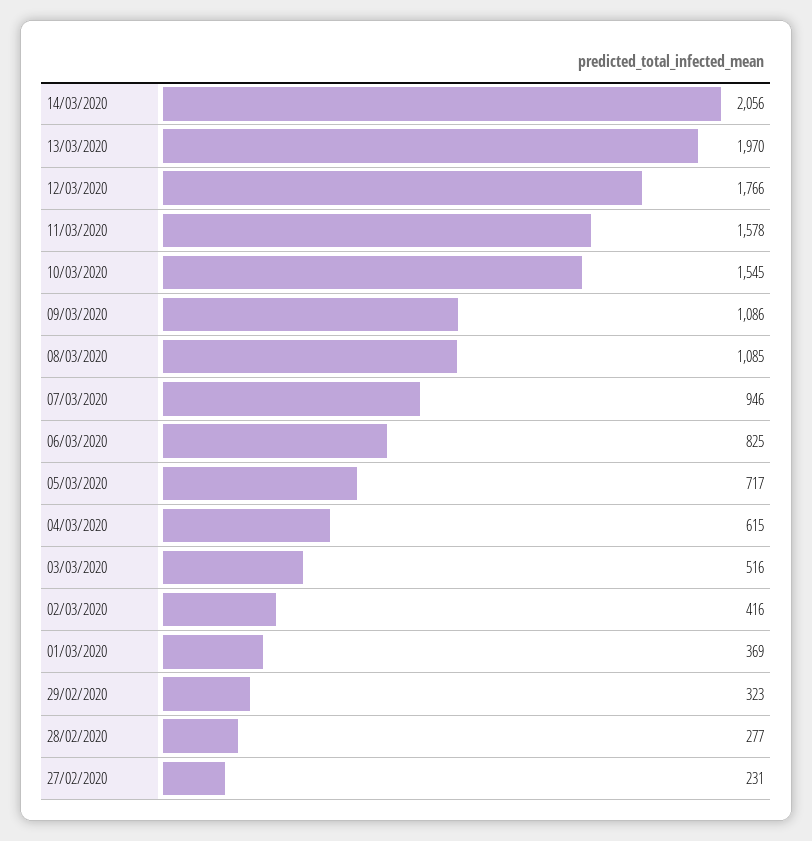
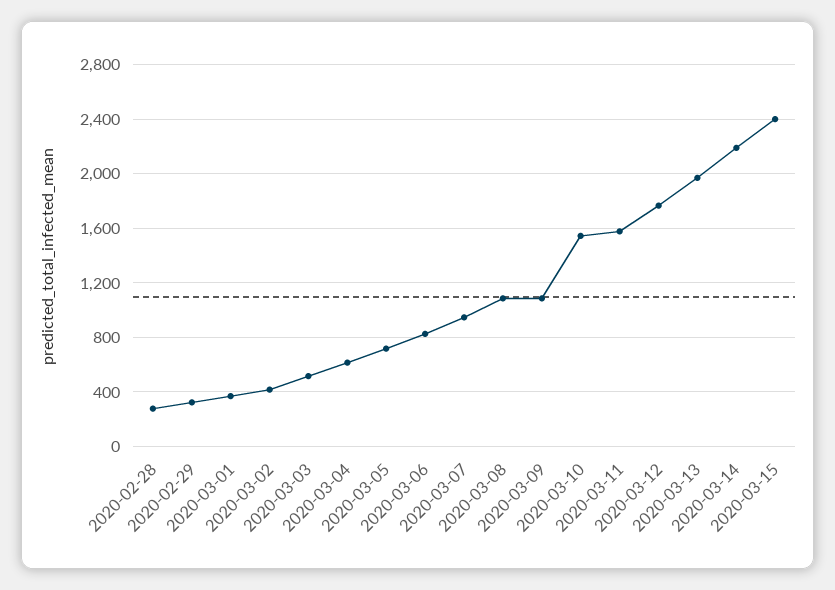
14/03/2020: 2056 -> 2200
27/02/2020: 231 -> none
2020-03-15: none -> 2400

